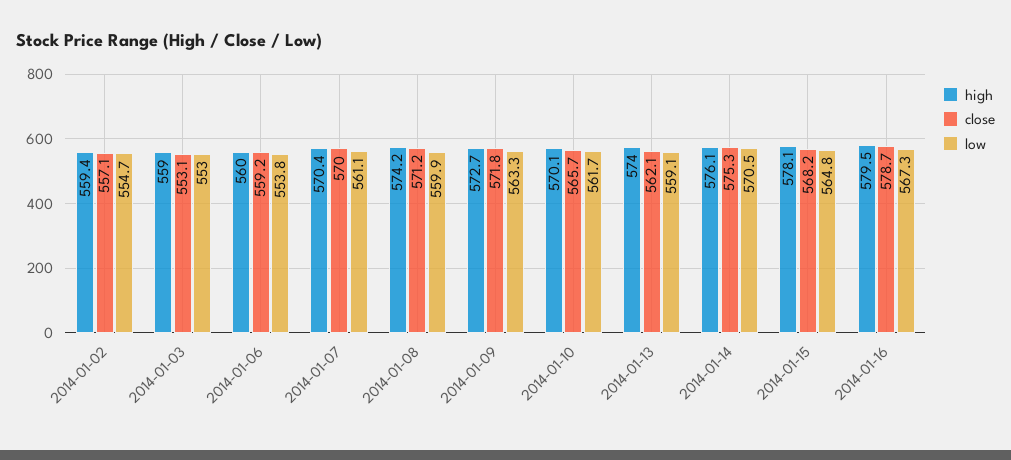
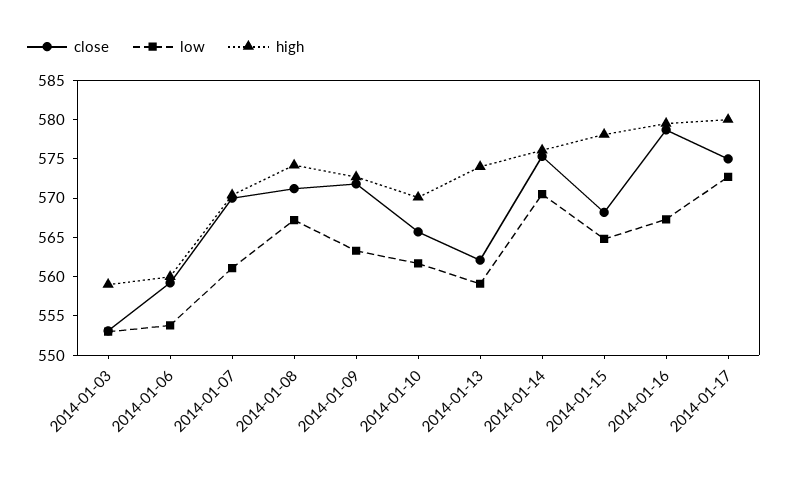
high, 2014-01-02: 559.4 -> none
close, 2014-01-02: 557.1 -> none
low, 2014-01-02: 554.7 -> none
low, 2014-01-08: 559.9 -> 567.5
close, 2014-01-17: none -> 575
low, 2014-01-17: none -> 572.5
high, 2014-01-17: none -> 580

